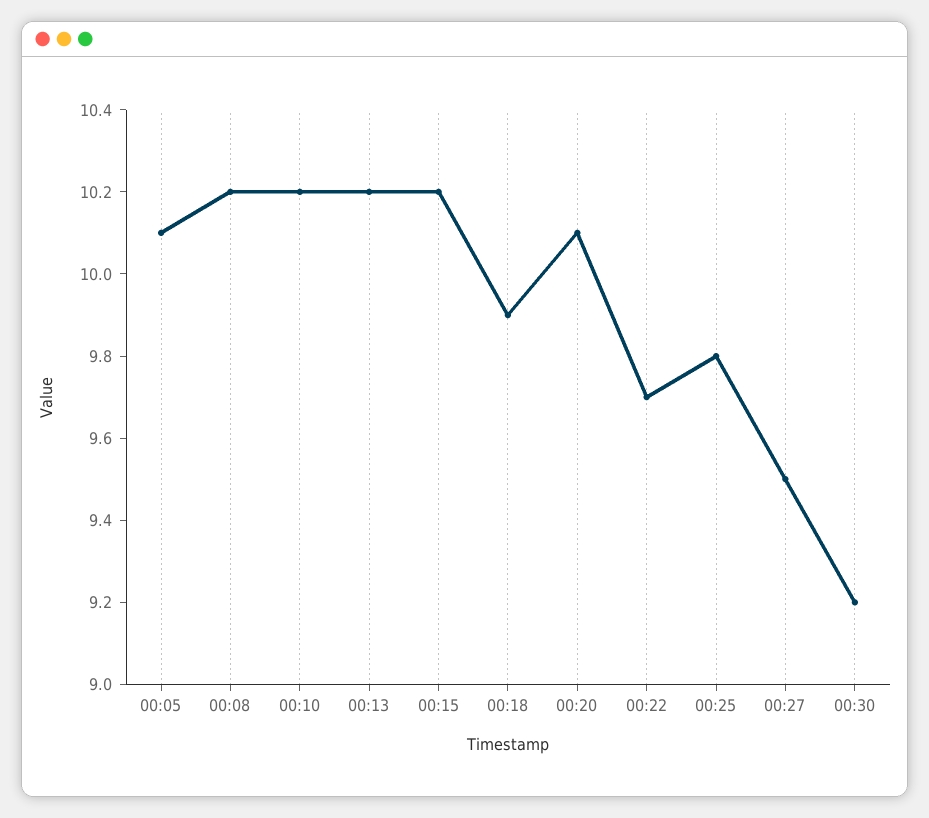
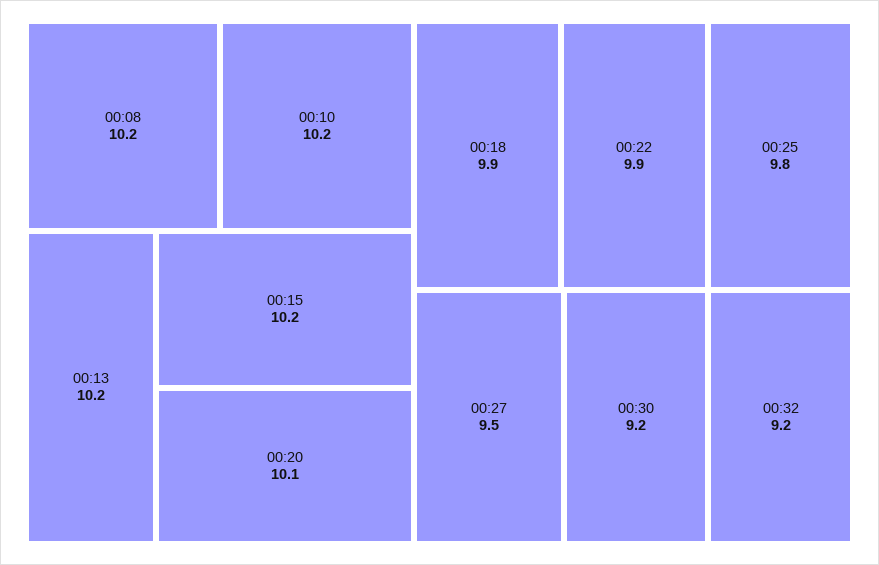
00:05: 10.1 -> none
00:22: 9.7 -> 9.9
00:32: none -> 9.2

